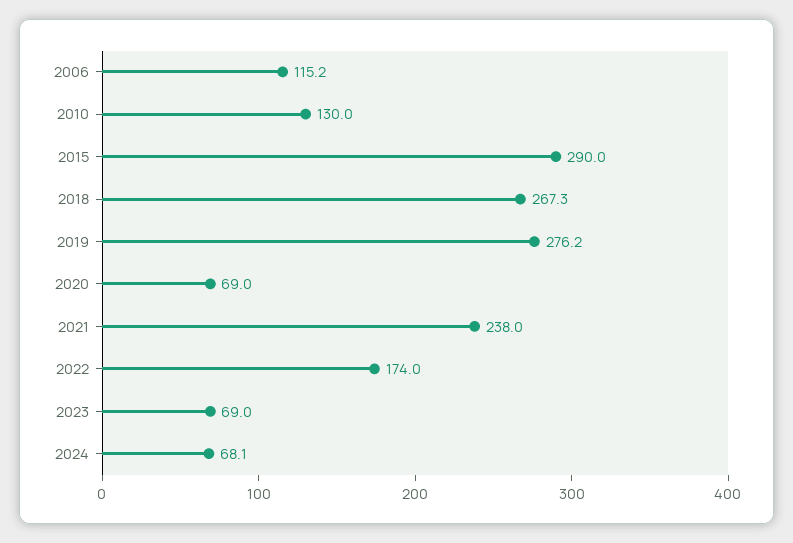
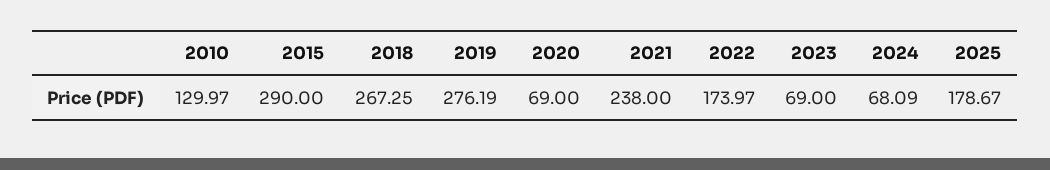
2006: 115.2 -> none
2025: none -> 178.67

